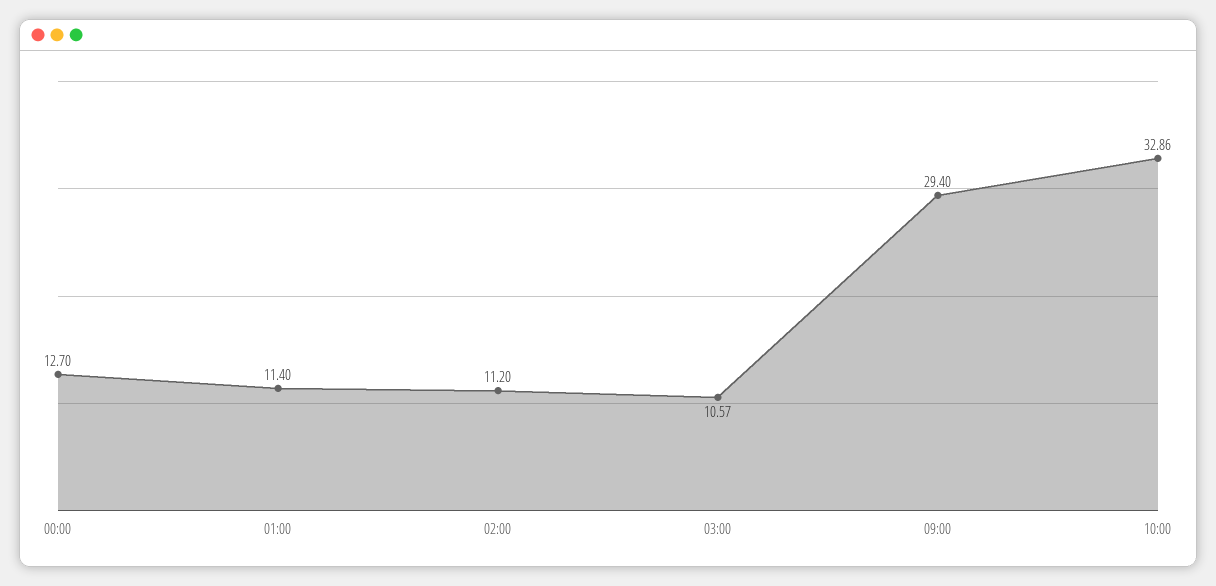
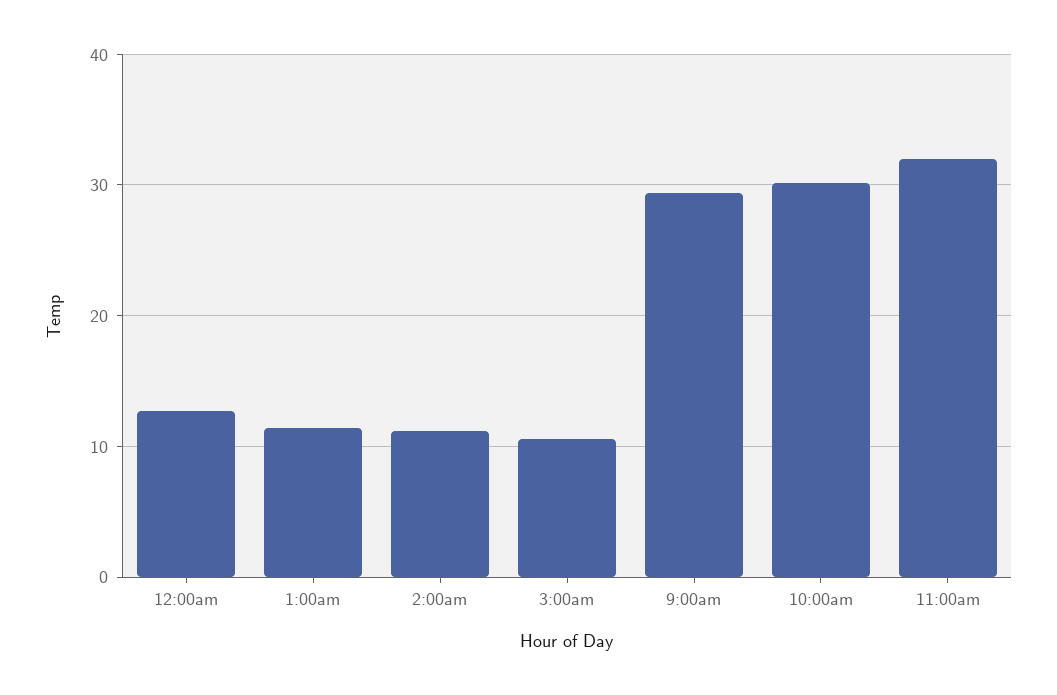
10:00: 32.86 -> 30
11:00am: none -> 32

